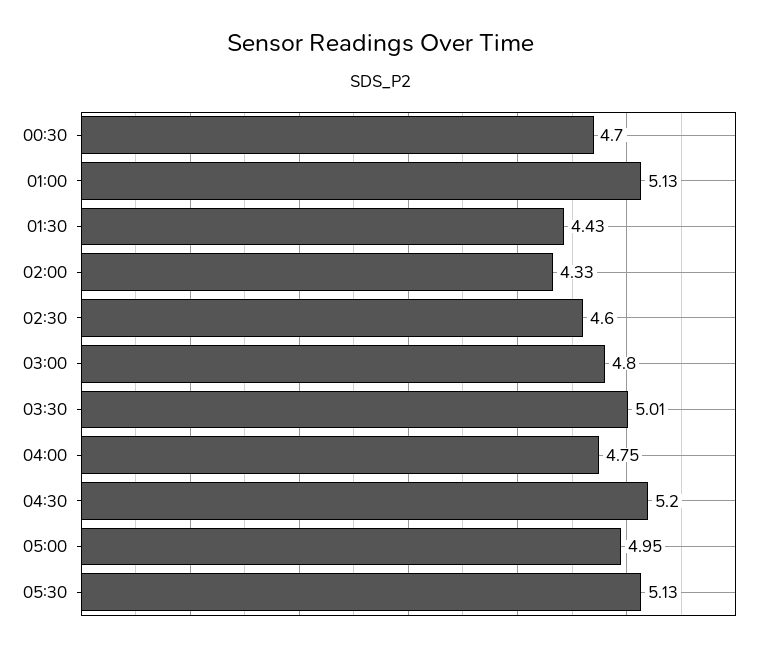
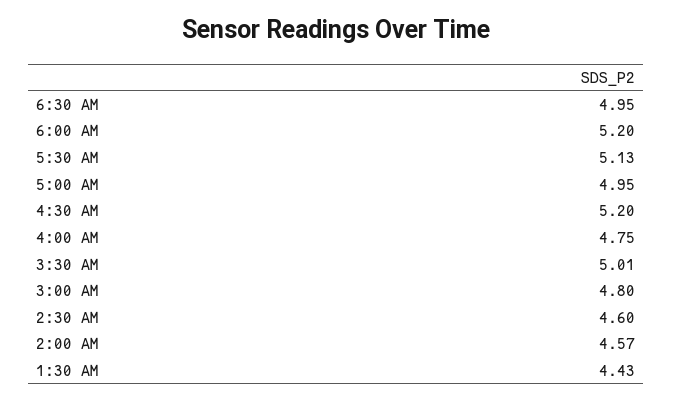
00:30: 4.7 -> none
01:00: 5.13 -> none
02:00: 4.33 -> 4.57
6:30 AM: none -> 4.95
6:00 AM: none -> 5.2

